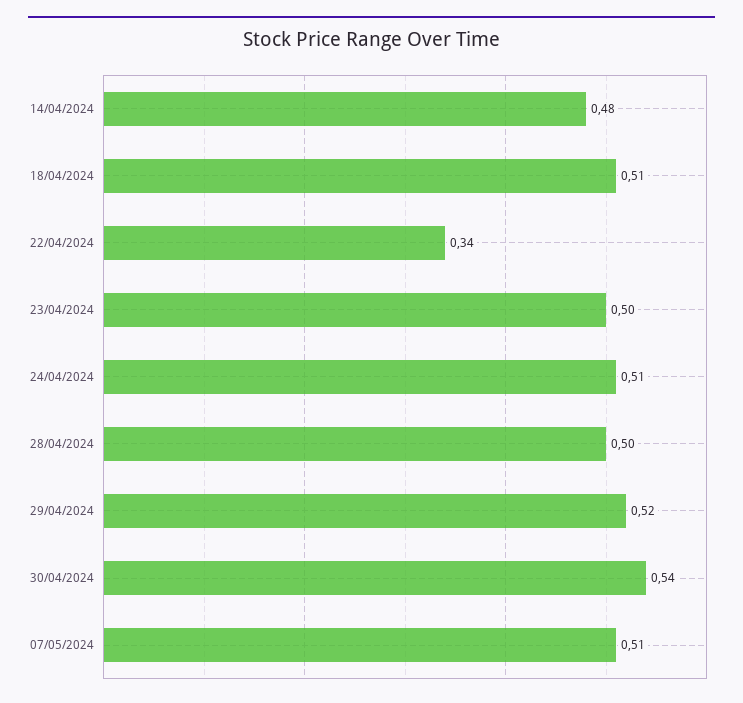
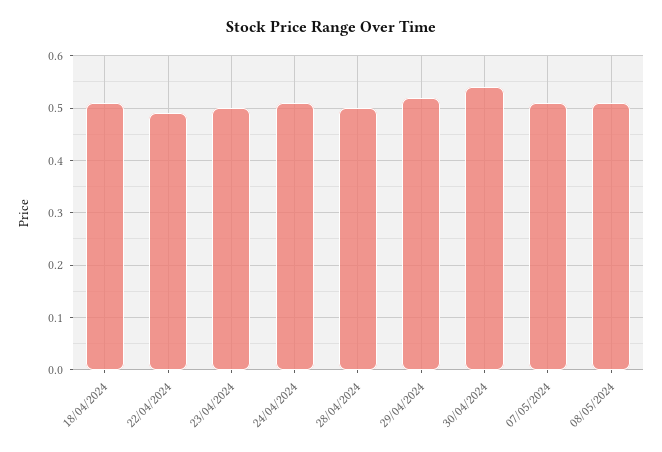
14/04/2024: 0.48 -> none
22/04/2024: 0.34 -> 0.5
08/05/2024: none -> 0.5

